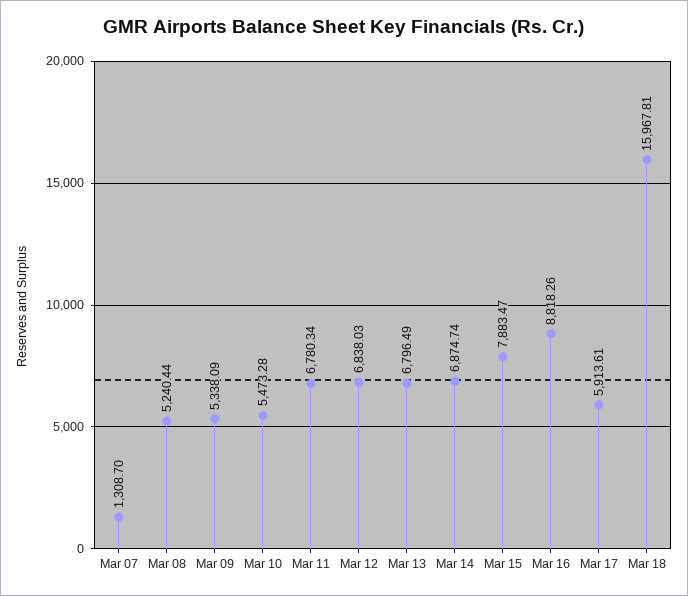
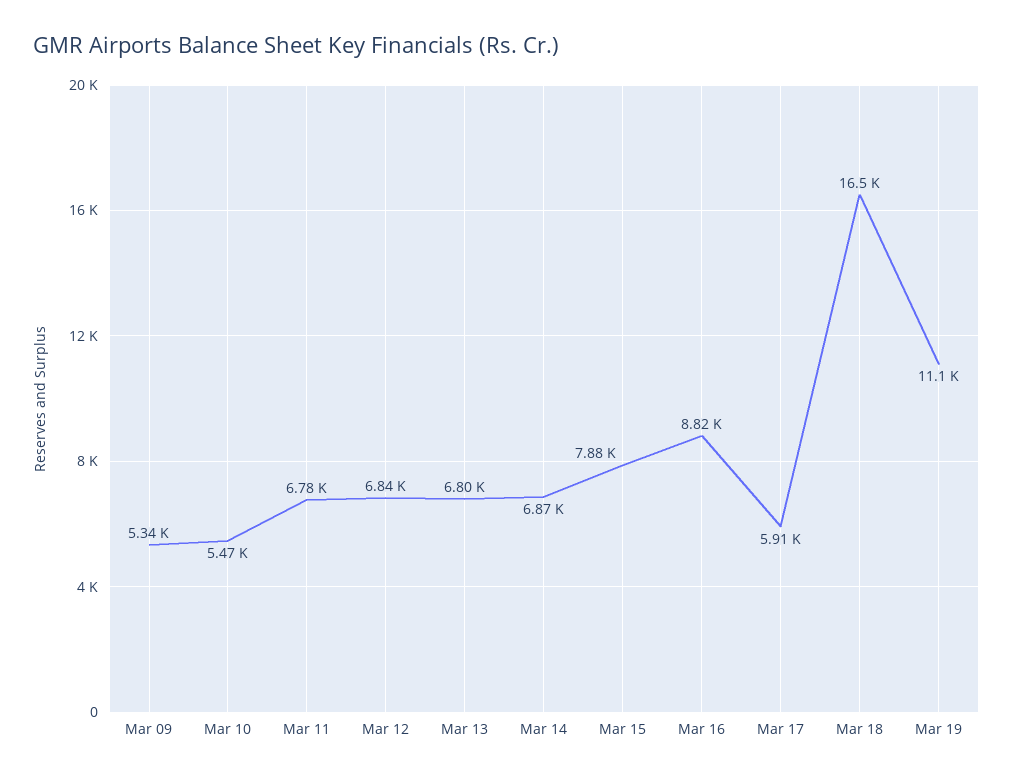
Mar 07: 1308.7 -> none
Mar 08: 5240.44 -> none
Mar 18: 15967.81 -> 16500
Mar 19: none -> 11100

